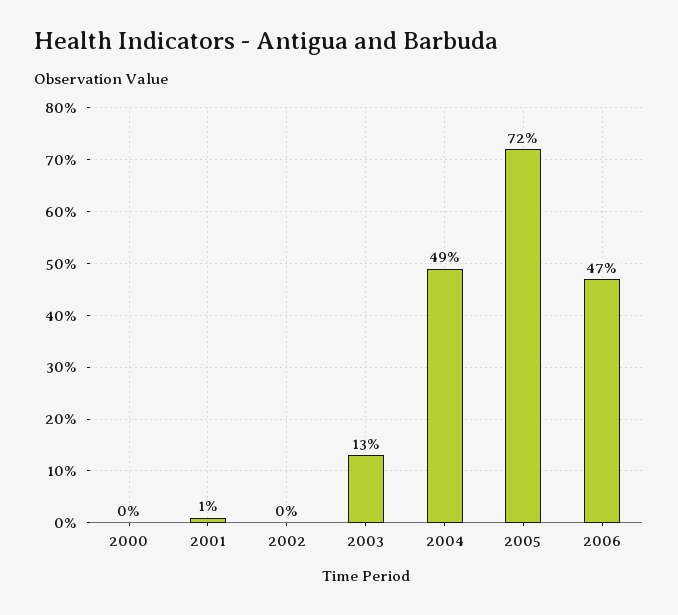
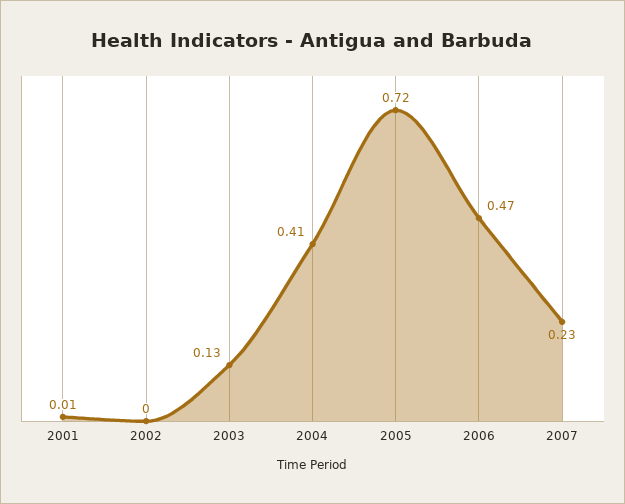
2000: 0 -> none
2004: 0.49 -> 0.41
2007: none -> 0.23

